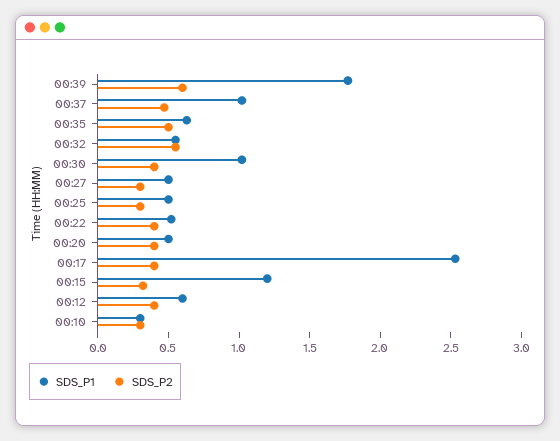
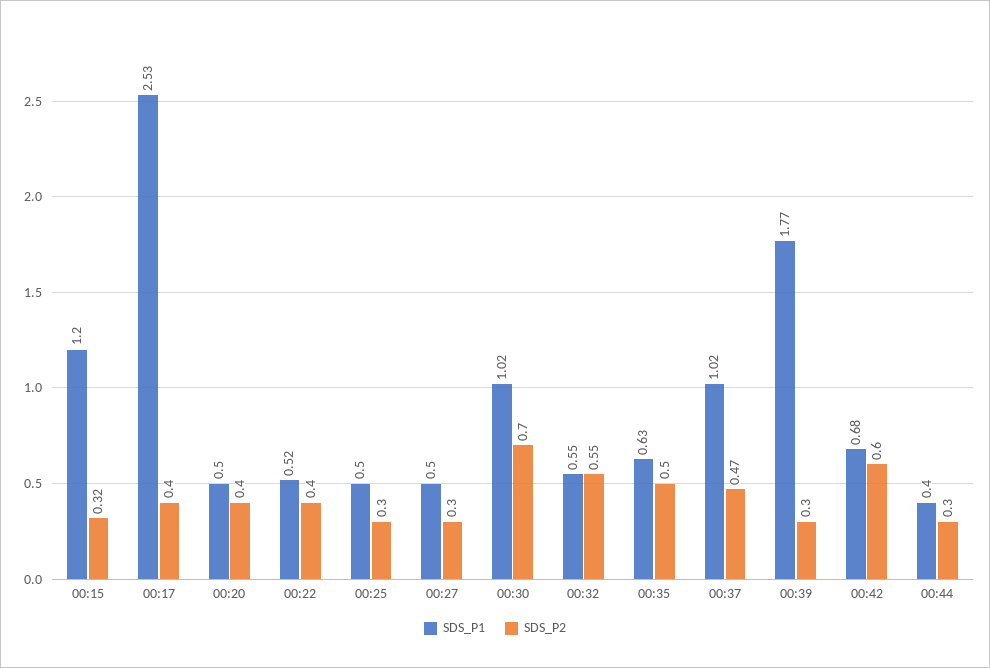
SDS_P2, 00:39: 0.6 -> 0.3
SDS_P2, 00:30: 0.4 -> 0.7
SDS_P1, 00:12: 0.6 -> none
SDS_P2, 00:12: 0.4 -> none
SDS_P1, 00:10: 0.3 -> none
SDS_P2, 00:10: 0.3 -> none
SDS_P1, 00:42: none -> 0.68
SDS_P2, 00:42: none -> 0.6
SDS_P1, 00:44: none -> 0.4
SDS_P2, 00:44: none -> 0.3

